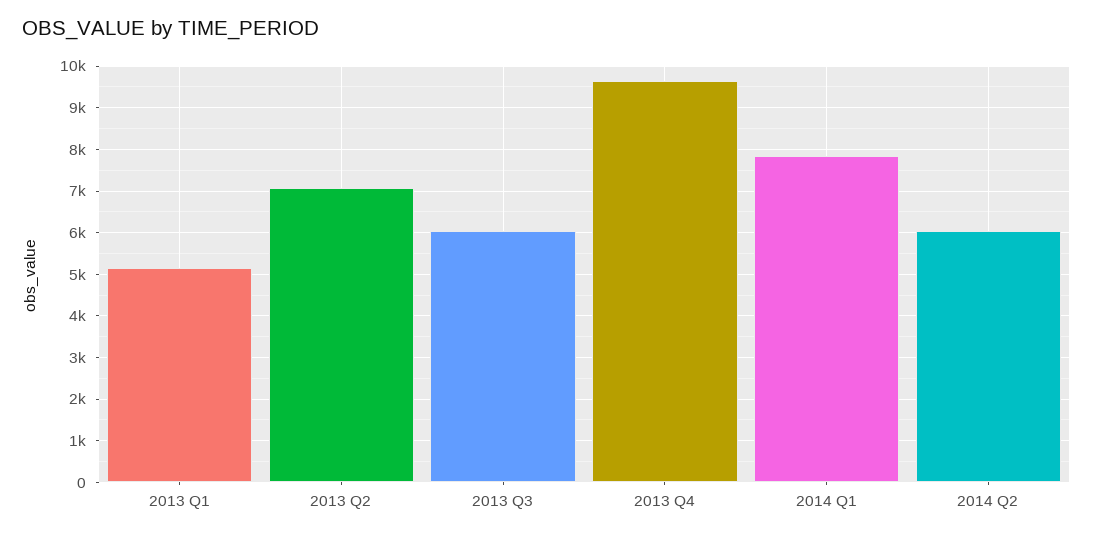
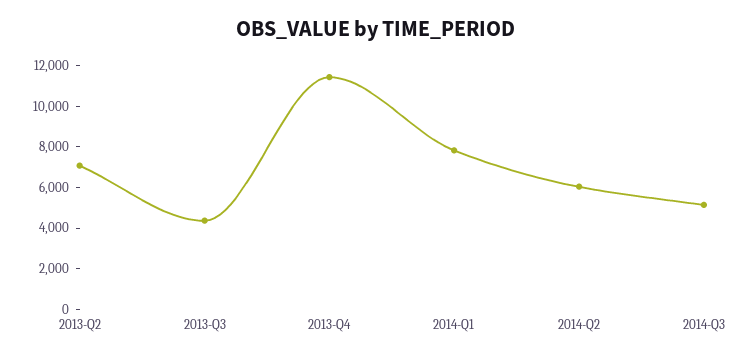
2013 Q1: 5200 -> none
2013 Q3: 6000 -> 4500
2013 Q4: 9600 -> 11500
2014-Q3: none -> 5000

